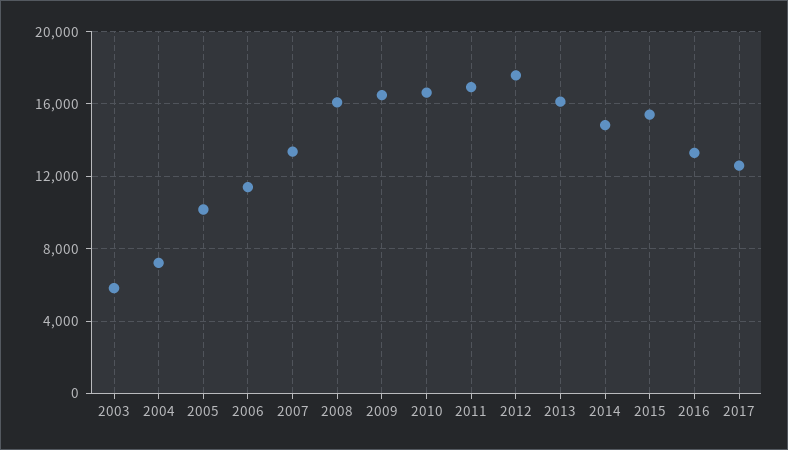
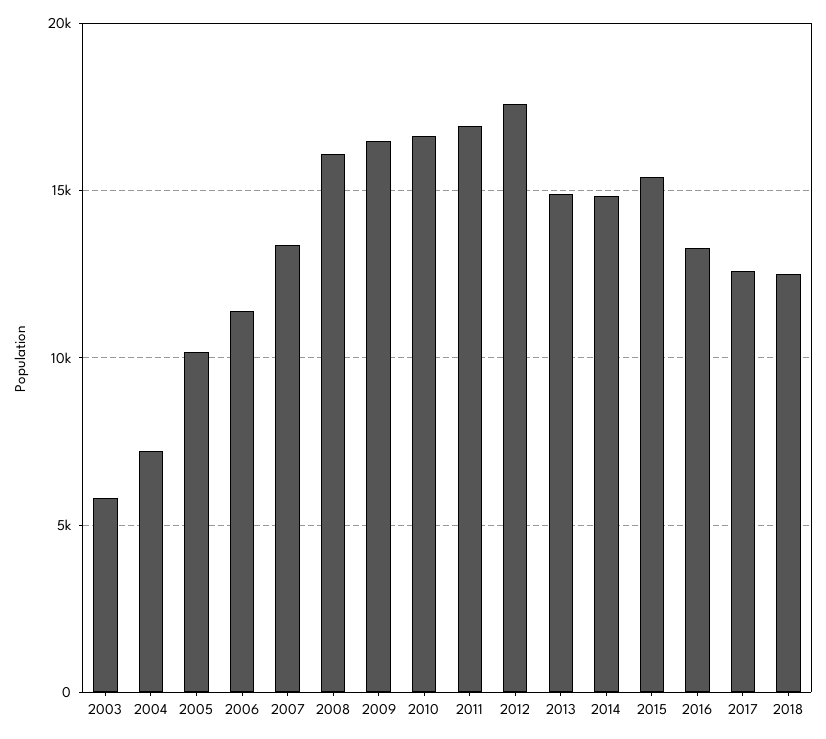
2013: 16000 -> 15000
2018: none -> 12500

